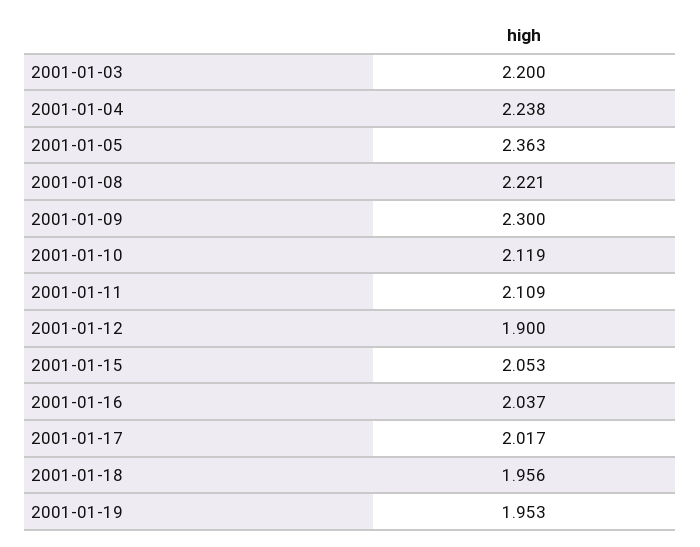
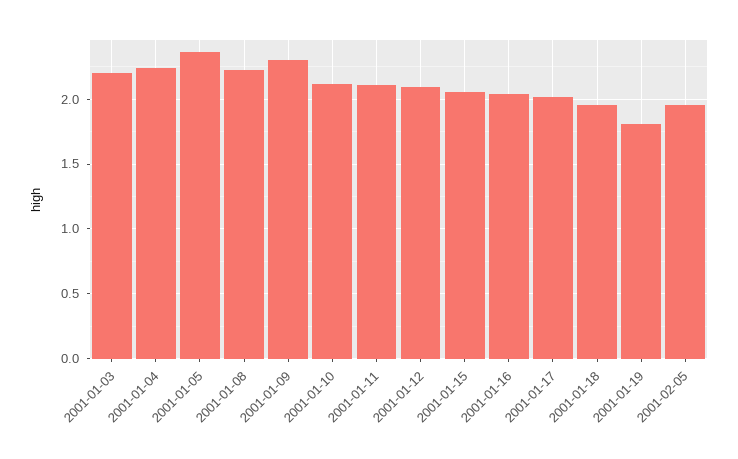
2001-01-12: 1.9 -> 2.1
2001-01-19: 1.953 -> 1.8
2001-02-05: none -> 1.95

